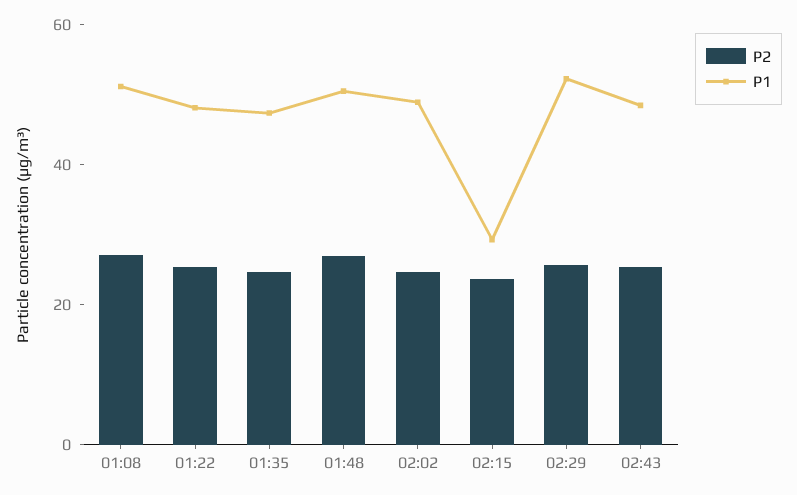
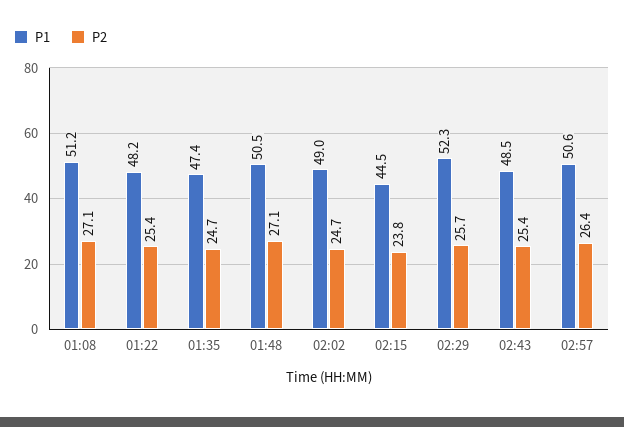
P1, 02:15: 30 -> 44.5
P1, 02:57: none -> 50.6
P2, 02:57: none -> 26.4

